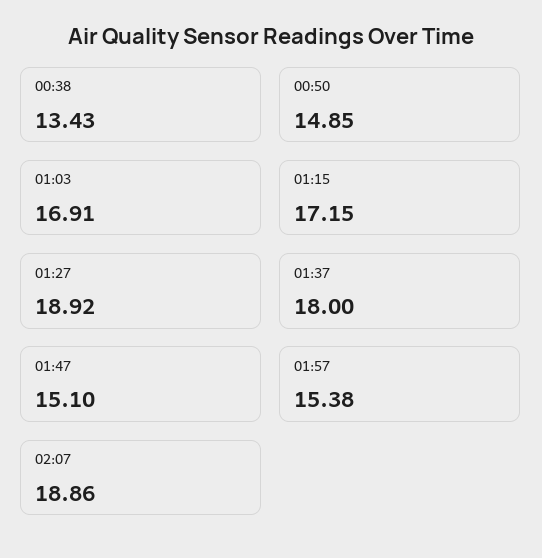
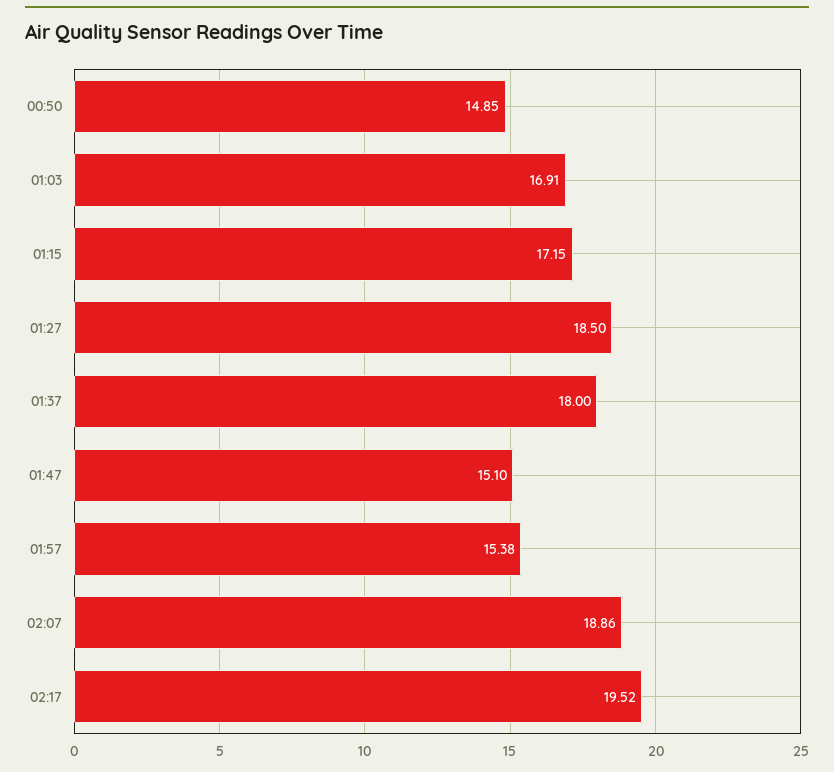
00:38: 13.43 -> none
01:27: 18.92 -> 18.5
02:17: none -> 19.52

